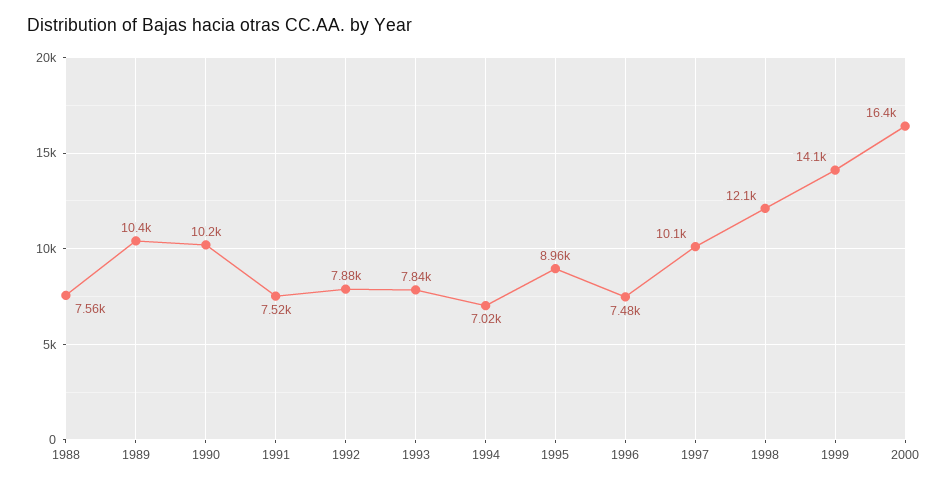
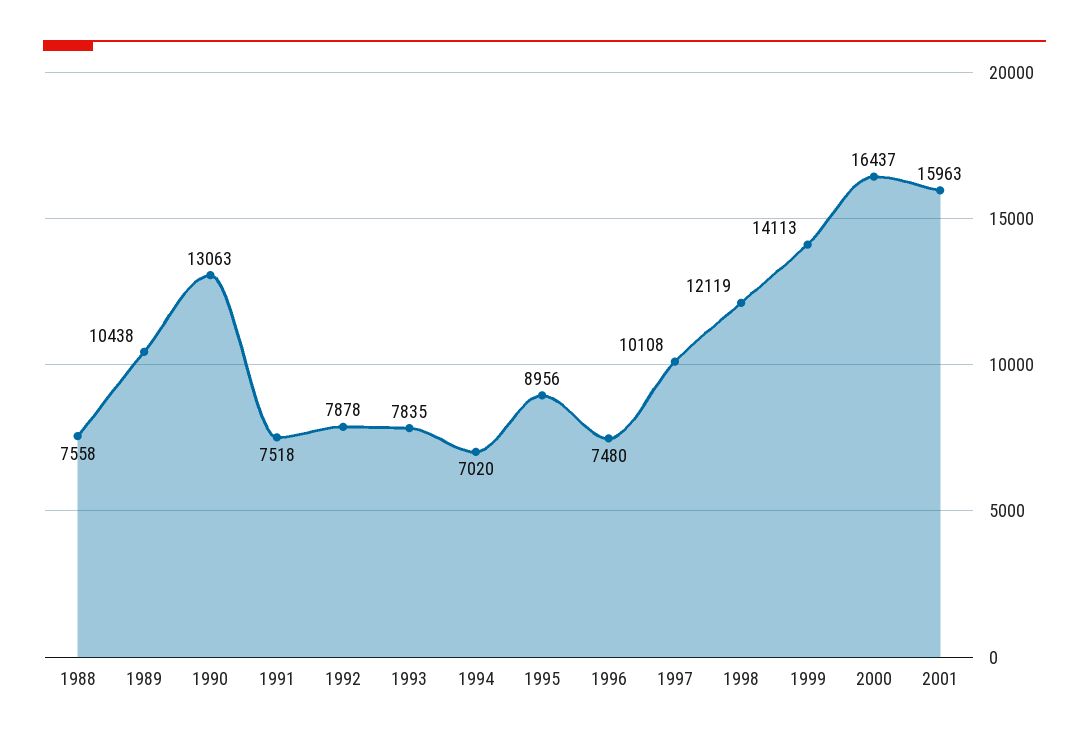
1990: 10200 -> 13063
2001: none -> 15963

